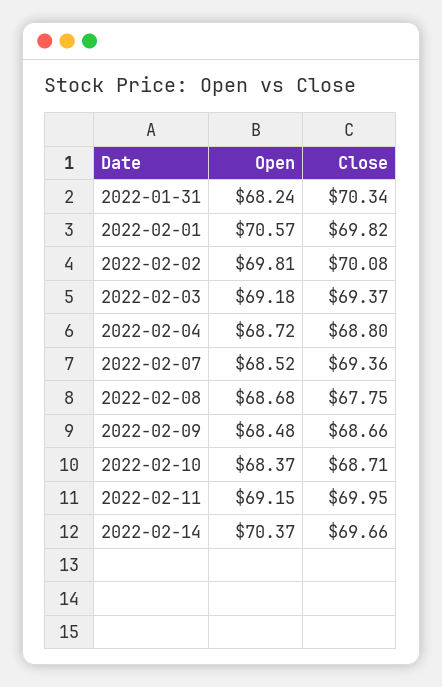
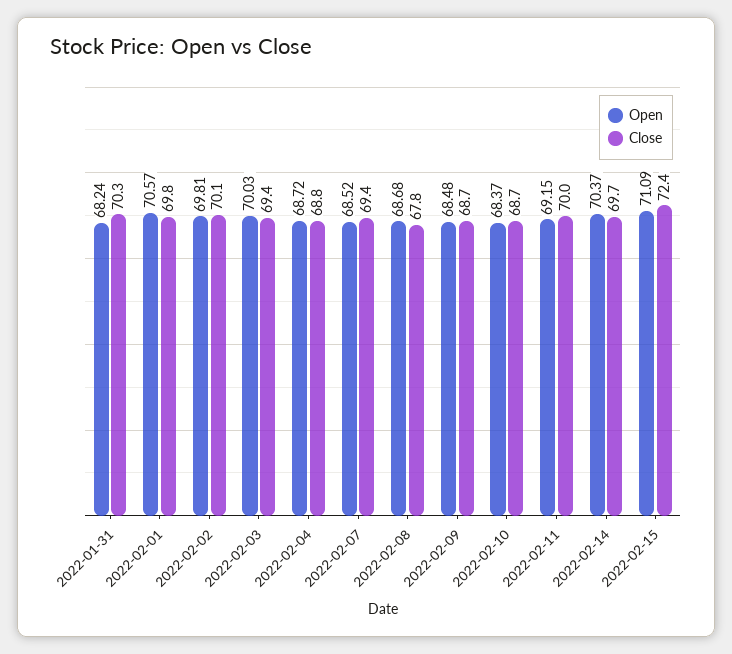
Open, 2022-02-03: 69.18 -> 70.03
Open, 2022-02-15: none -> 71.09
Close, 2022-02-15: none -> 72.4

